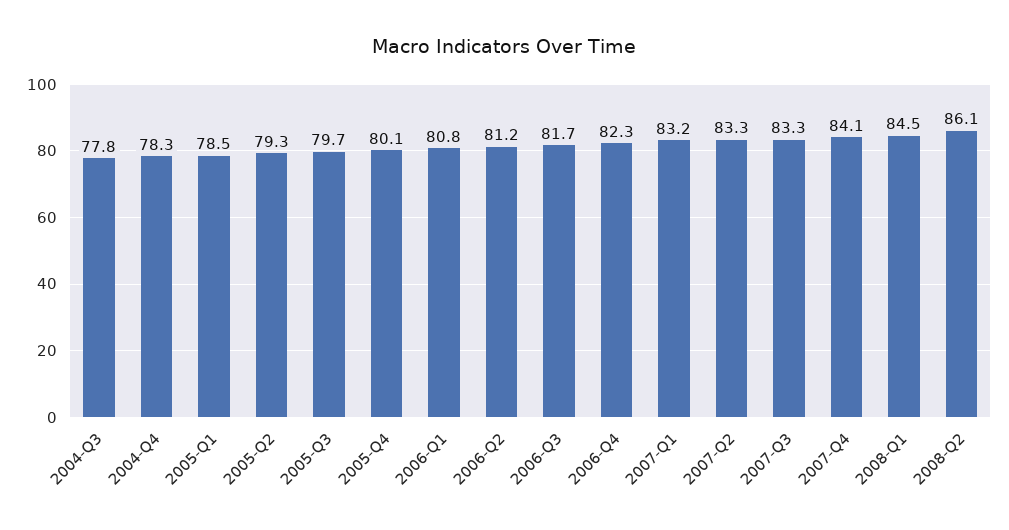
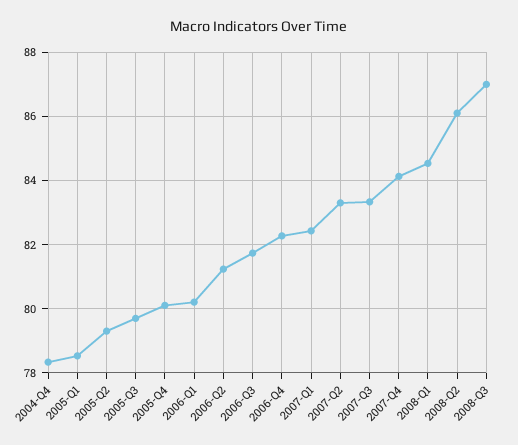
2004-Q3: 77.8 -> none
2006-Q1: 80.8 -> 80.2
2007-Q1: 83.2 -> 82.4
2008-Q3: none -> 87

